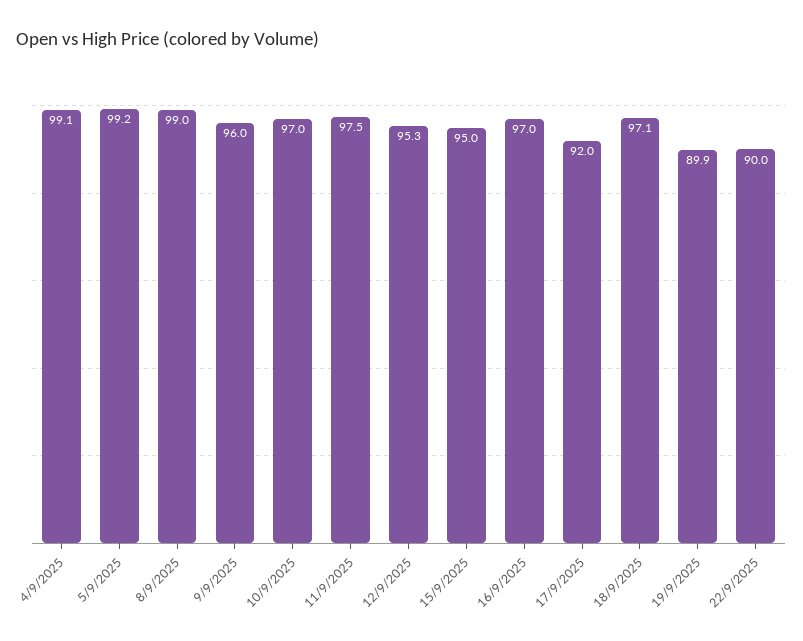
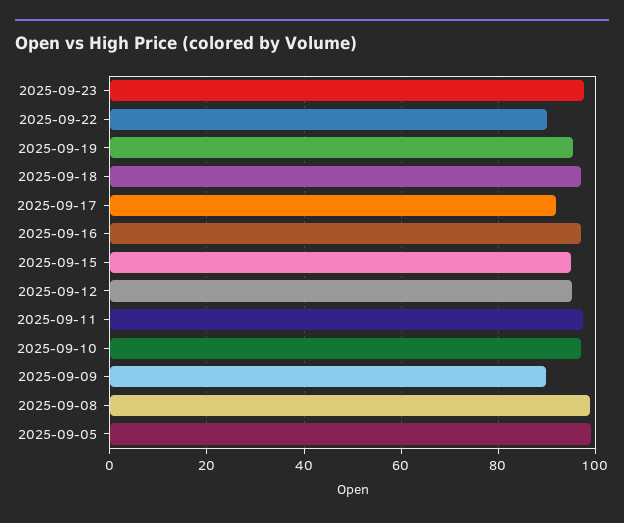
4/9/2025: 99.1 -> none
9/9/2025: 96 -> 90
19/9/2025: 89.9 -> 96
2025-09-23: none -> 98

